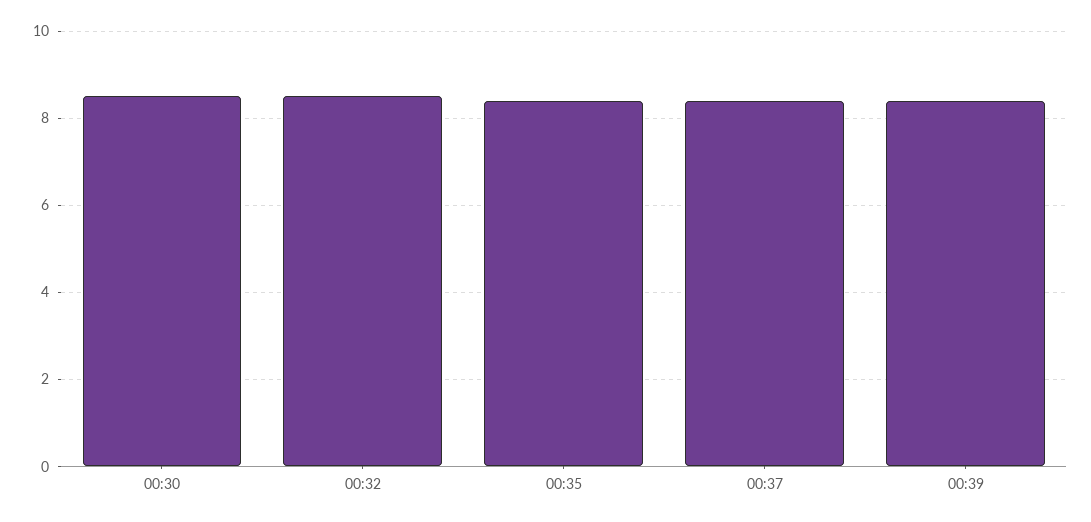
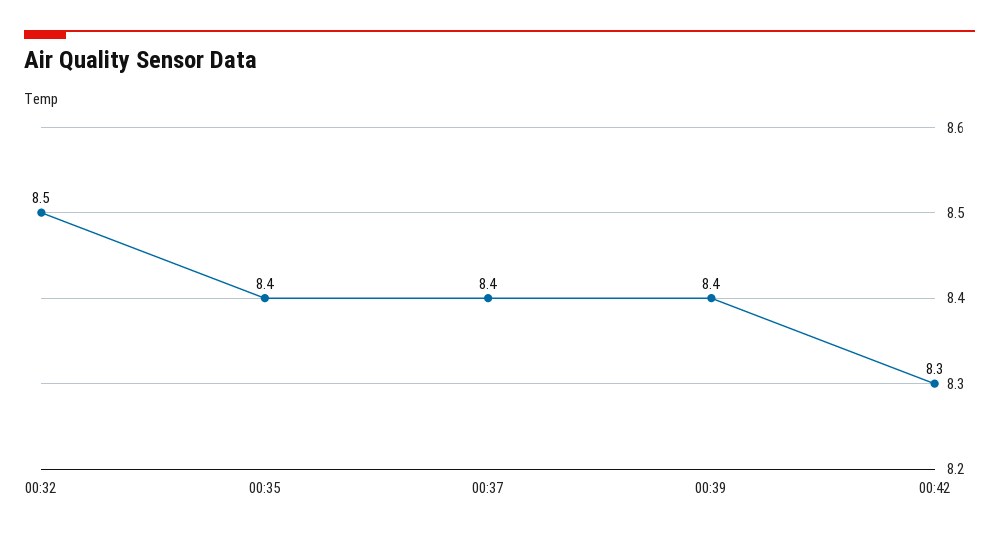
00:30: 8.5 -> none
00:42: none -> 8.3

